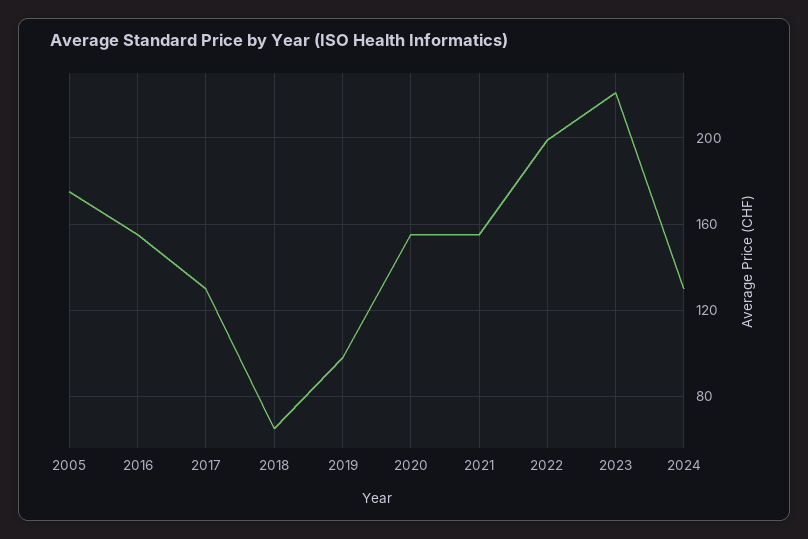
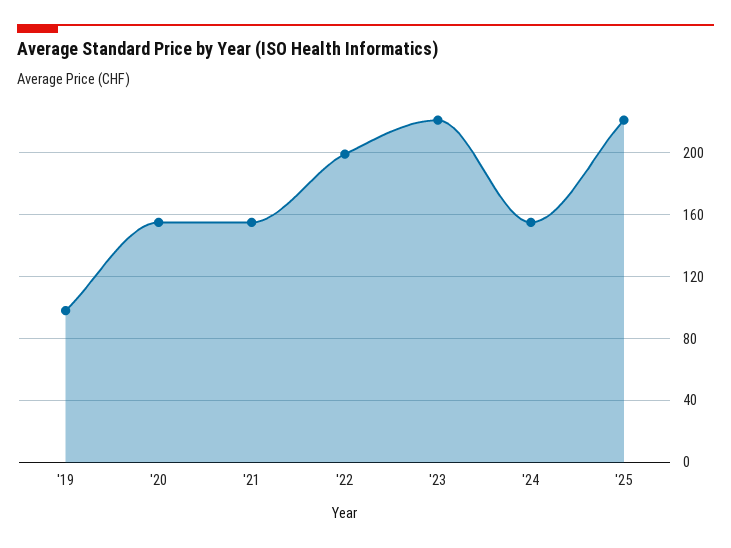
2005: 175 -> none
2016: 155 -> none
2017: 130 -> none
2018: 65 -> none
2024: 130 -> 155
'25: none -> 220

